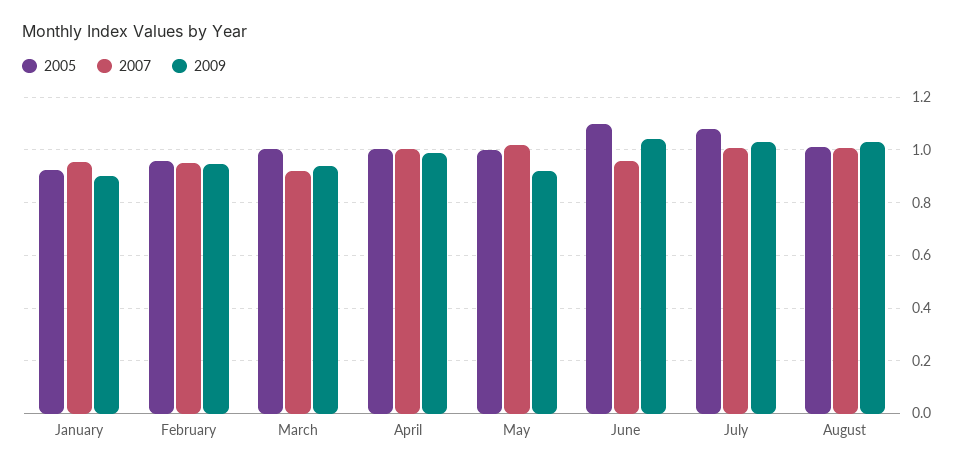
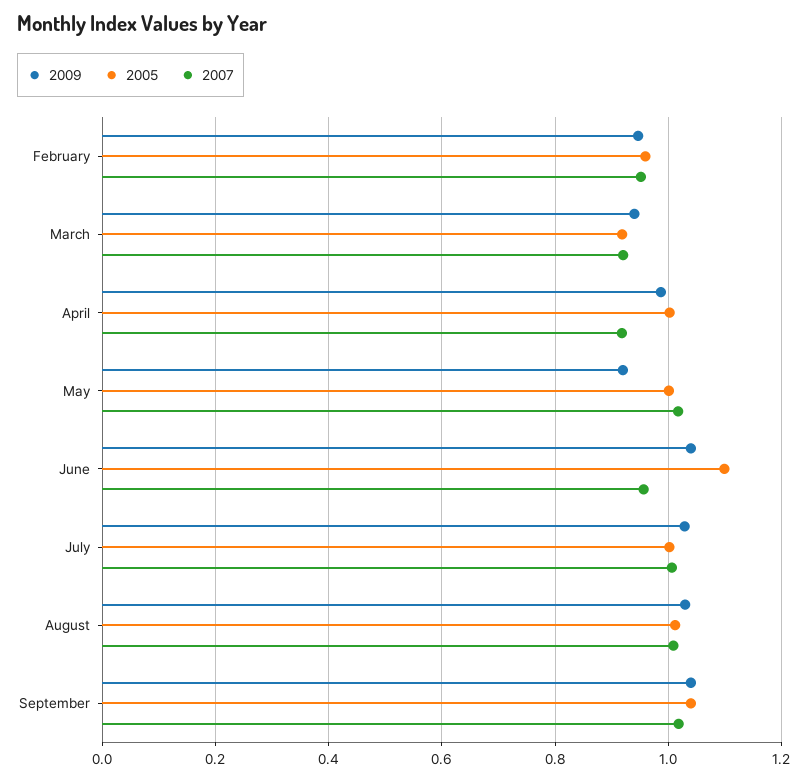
2005, January: 0.925 -> none
2007, January: 0.95 -> none
2009, January: 0.9 -> none
2005, March: 1 -> 0.92
2007, April: 1 -> 0.92
2005, July: 1.075 -> 1
2009, September: none -> 1.04
2005, September: none -> 1.04
2007, September: none -> 1.02

